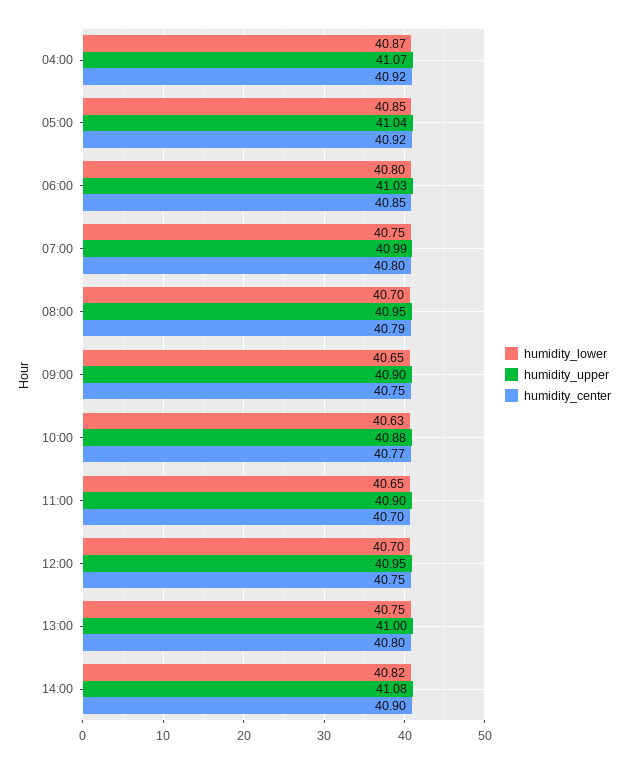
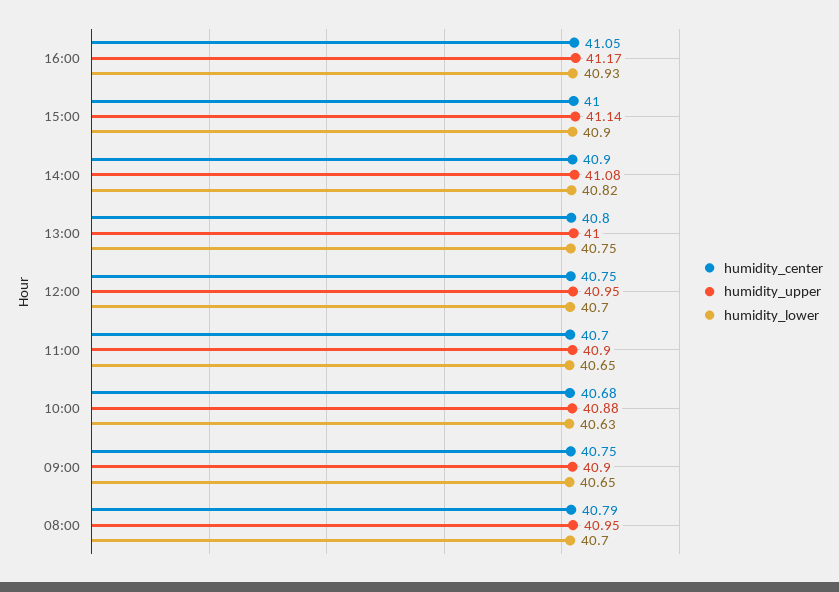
humidity_lower, 04:00: 40.87 -> none
humidity_upper, 04:00: 41.07 -> none
humidity_center, 04:00: 40.92 -> none
humidity_lower, 05:00: 40.85 -> none
humidity_upper, 05:00: 41.04 -> none
humidity_center, 05:00: 40.92 -> none
humidity_lower, 06:00: 40.8 -> none
humidity_upper, 06:00: 41.03 -> none
humidity_center, 06:00: 40.85 -> none
humidity_lower, 07:00: 40.75 -> none
humidity_upper, 07:00: 40.99 -> none
humidity_center, 07:00: 40.8 -> none
humidity_center, 10:00: 40.77 -> 40.68
humidity_center, 16:00: none -> 41.05
humidity_upper, 16:00: none -> 41.17
humidity_lower, 16:00: none -> 40.93
humidity_center, 15:00: none -> 41
humidity_upper, 15:00: none -> 41.14
humidity_lower, 15:00: none -> 40.9

